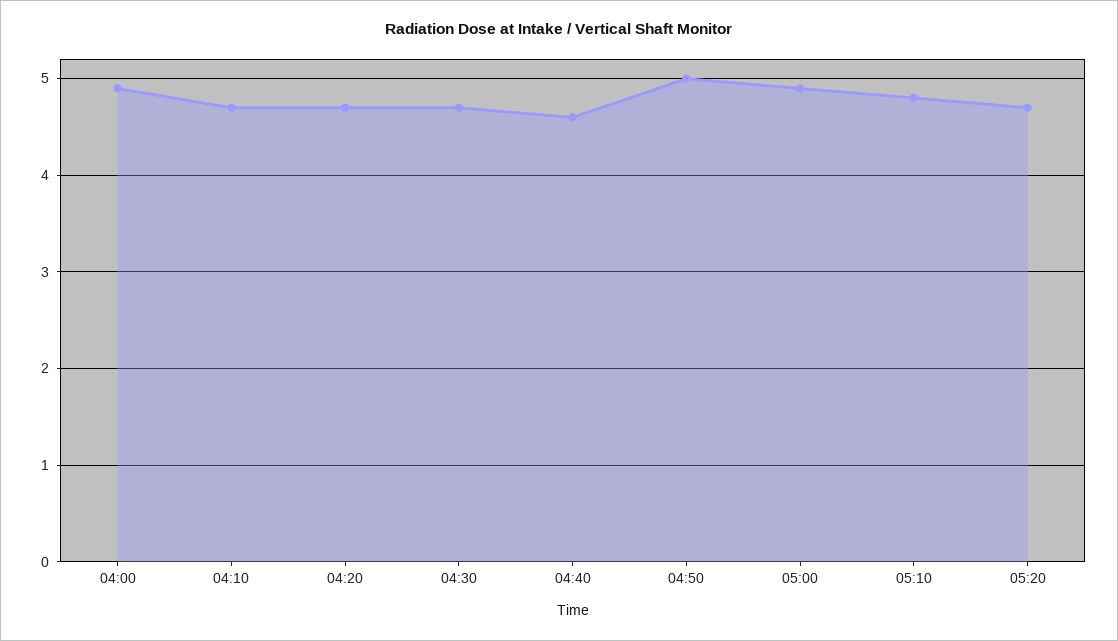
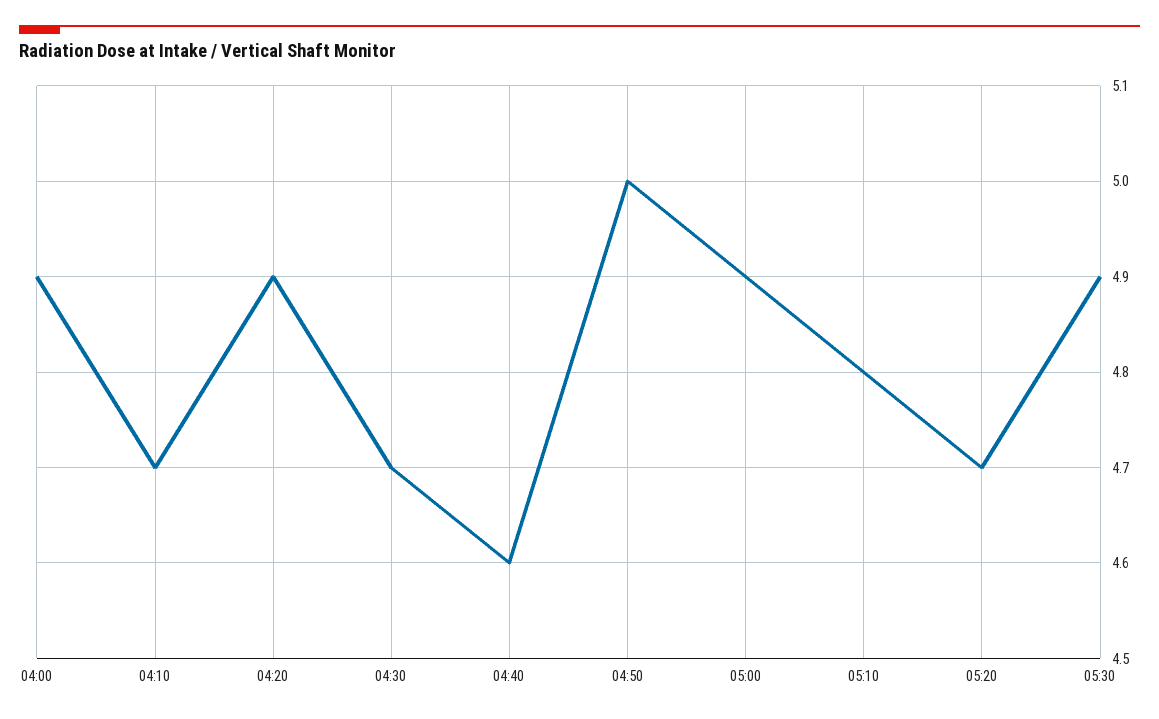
04:20: 4.7 -> 4.9
05:30: none -> 4.9

